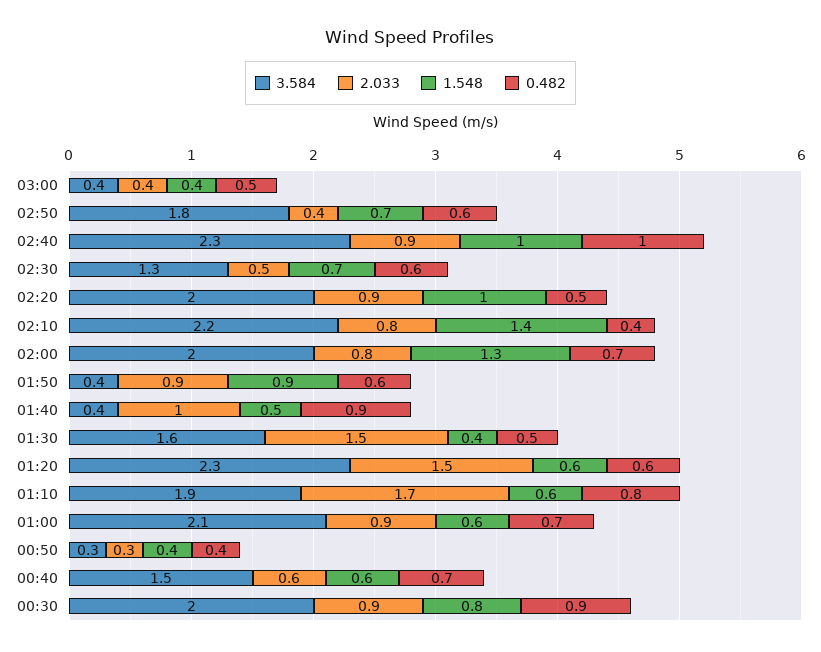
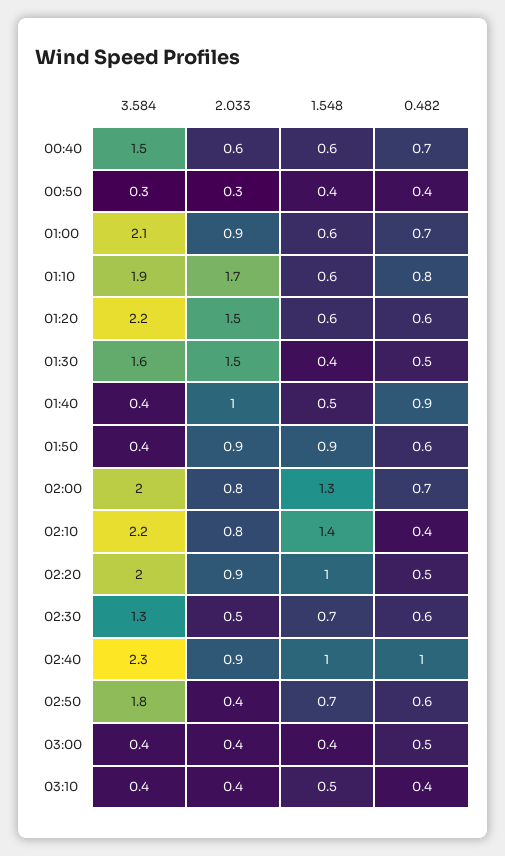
3.584, 01:20: 2.3 -> 2.2
3.584, 00:30: 2 -> none
2.033, 00:30: 0.9 -> none
1.548, 00:30: 0.8 -> none
0.482, 00:30: 0.9 -> none
3.584, 03:10: none -> 0.4
2.033, 03:10: none -> 0.4
1.548, 03:10: none -> 0.5
0.482, 03:10: none -> 0.4

